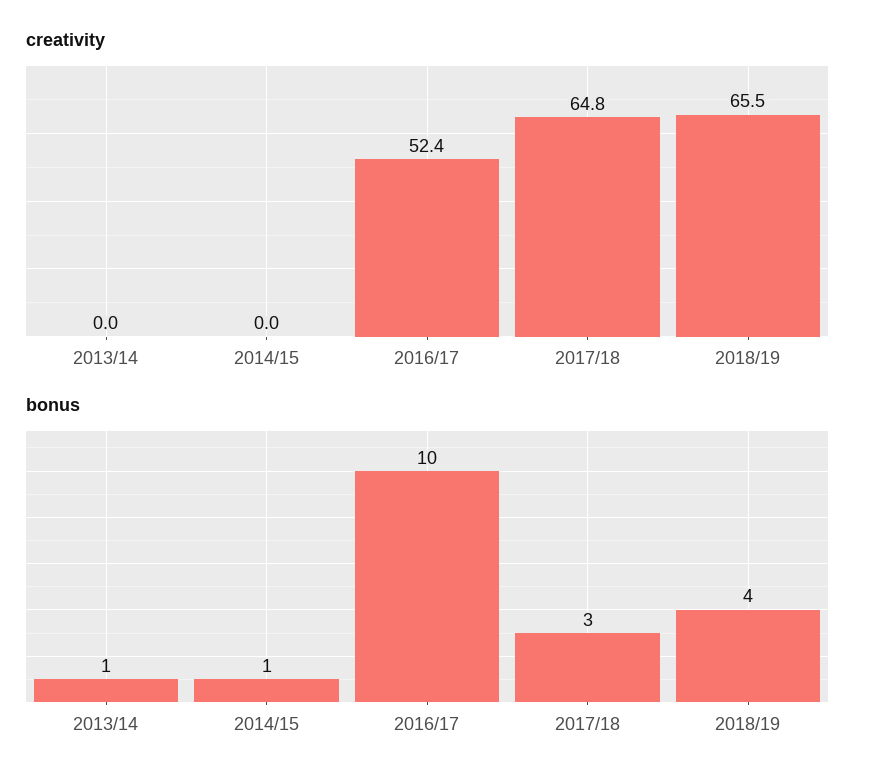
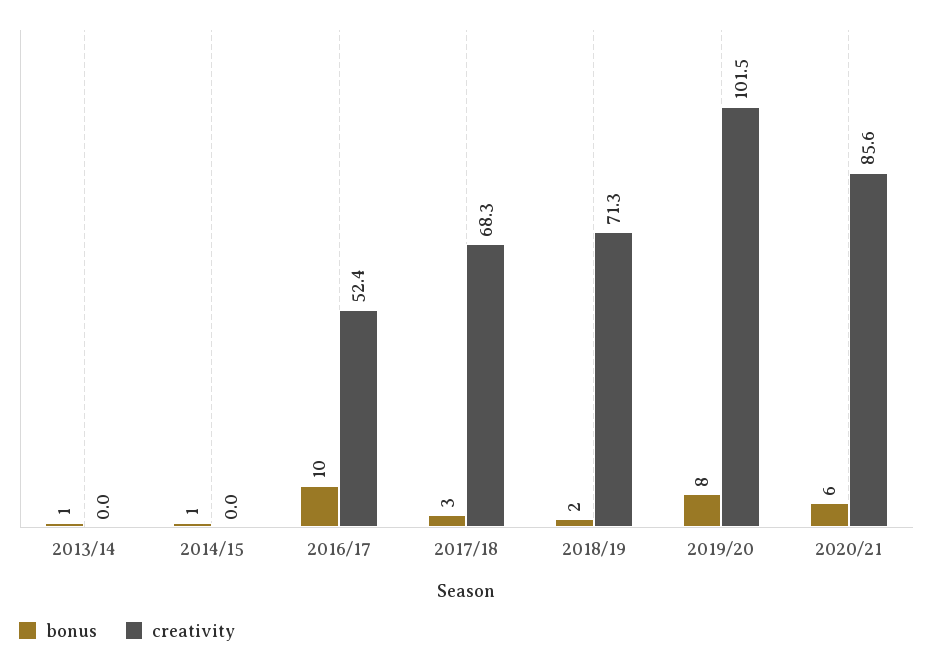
creativity, 2017/18: 64.8 -> 68.3
creativity, 2018/19: 65.5 -> 71.3
bonus, 2018/19: 4 -> 2
bonus, 2019/20: none -> 8
creativity, 2019/20: none -> 101.5
bonus, 2020/21: none -> 6
creativity, 2020/21: none -> 85.6

